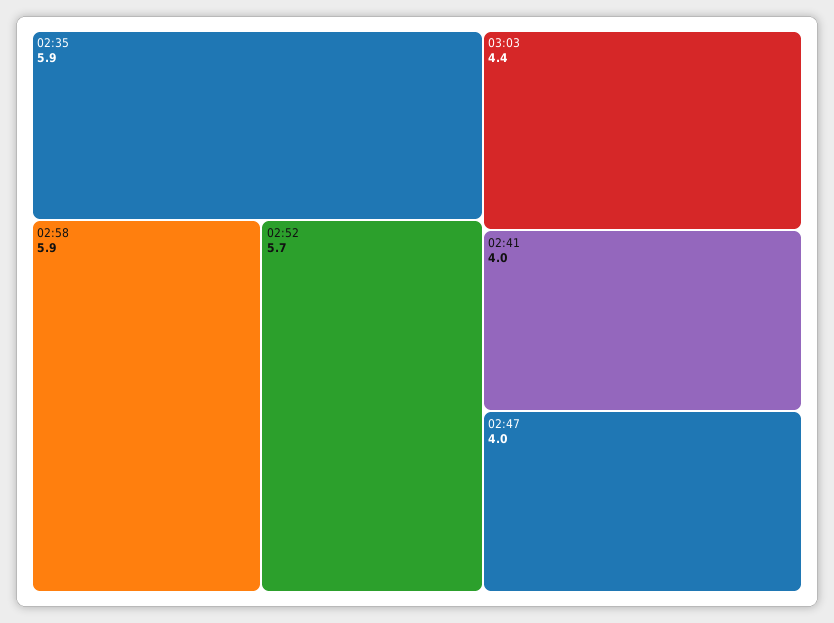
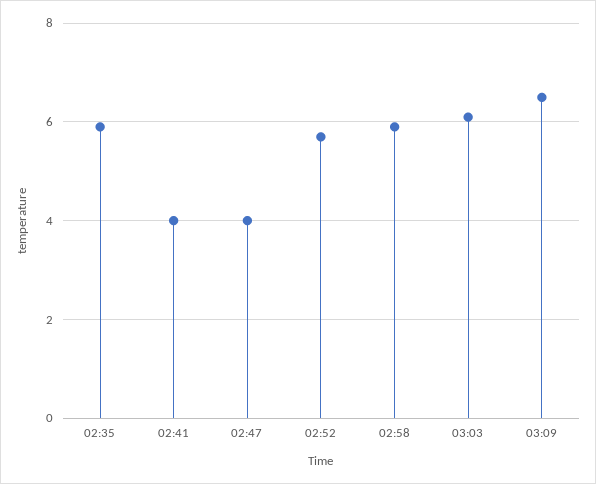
03:03: 4.4 -> 6
03:09: none -> 6.5

